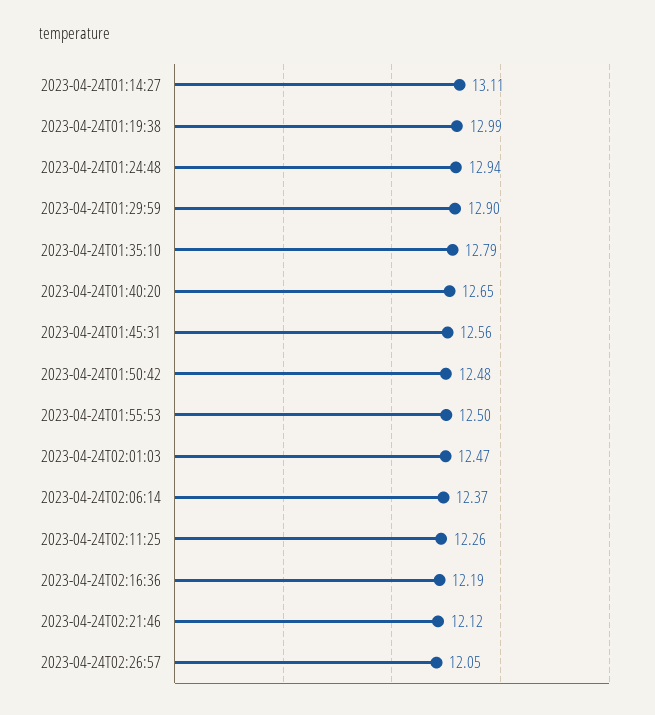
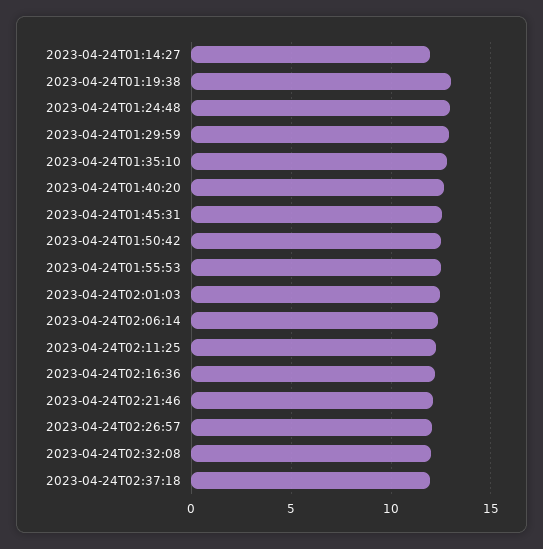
2023-04-24T01:14:27: 13.11 -> 12
2023-04-24T02:32:08: none -> 12
2023-04-24T02:37:18: none -> 12

